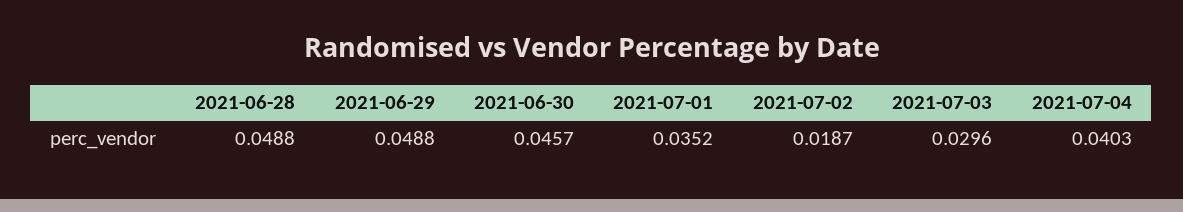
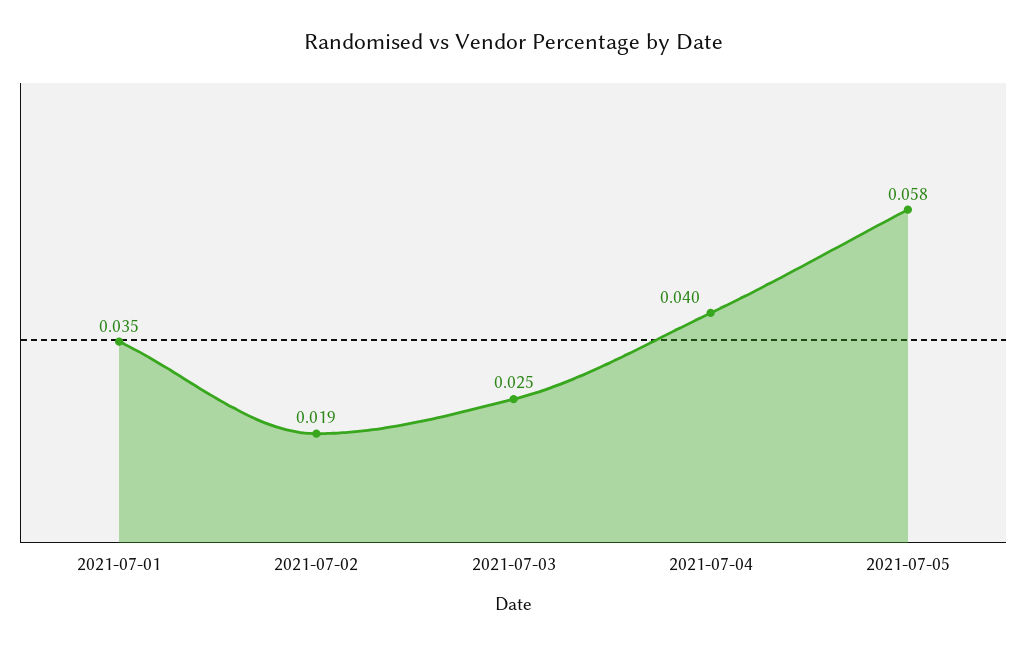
2021-06-28: 0.0488 -> none
2021-06-29: 0.0488 -> none
2021-06-30: 0.0457 -> none
2021-07-03: 0.0296 -> 0.025
2021-07-05: none -> 0.058

